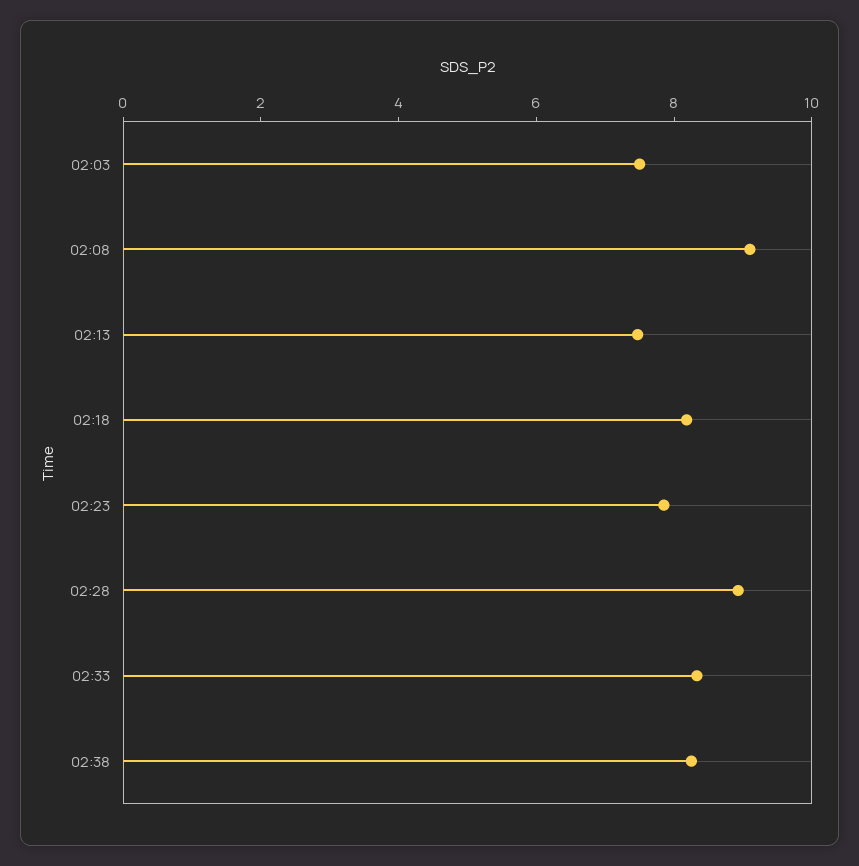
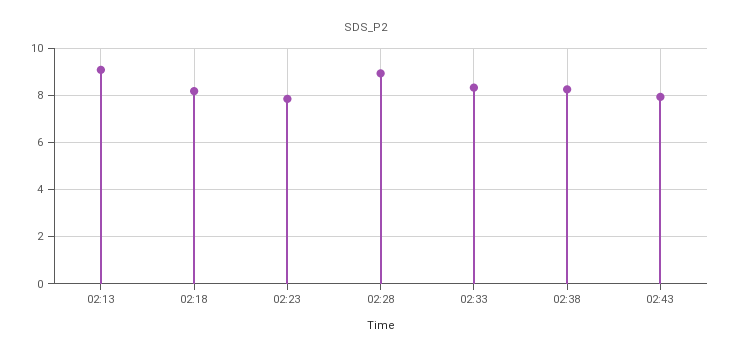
02:03: 7.5 -> none
02:08: 9 -> none
02:13: 7.5 -> 9
02:43: none -> 8

